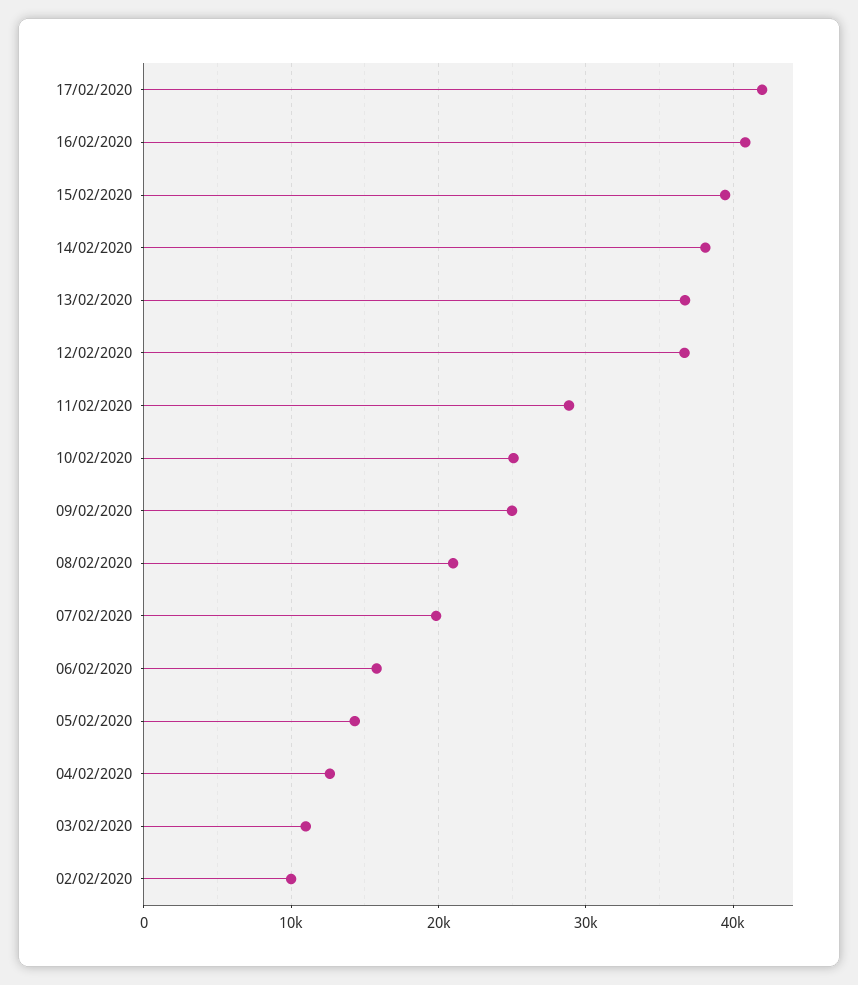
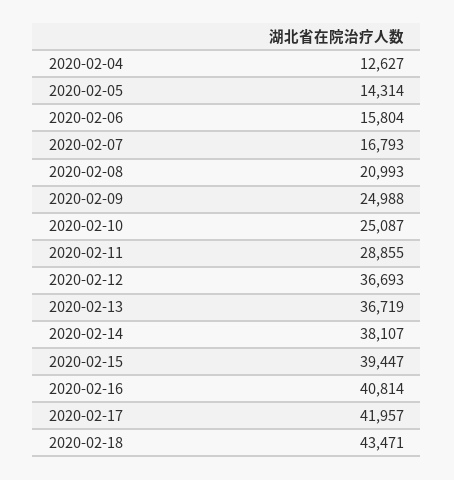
07/02/2020: 20000 -> 16793
03/02/2020: 11000 -> none
02/02/2020: 10000 -> none
2020-02-18: none -> 43471

